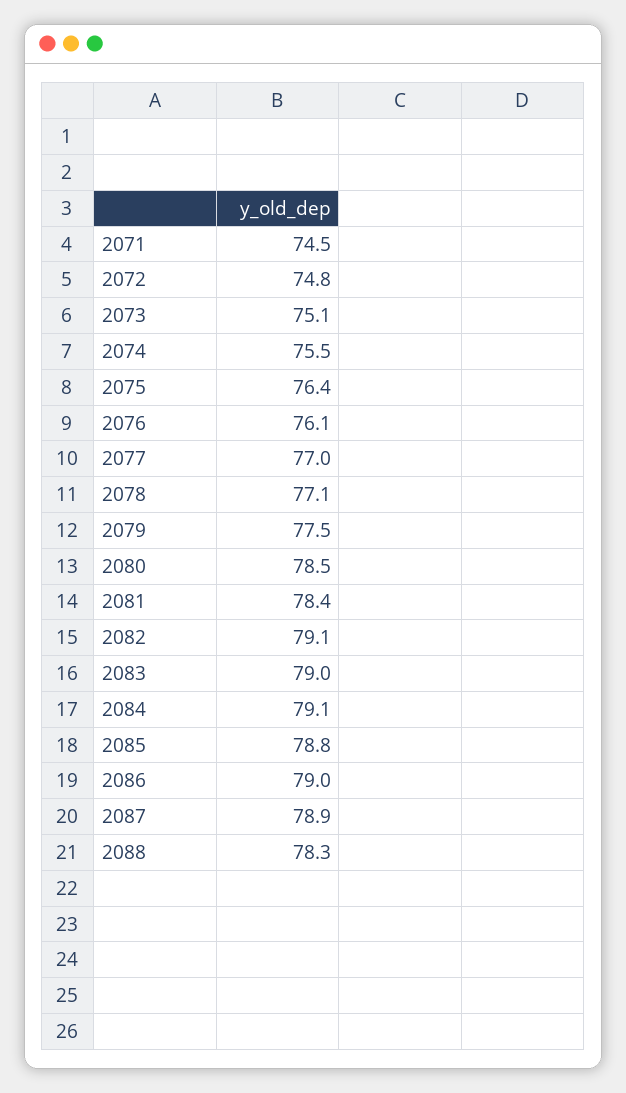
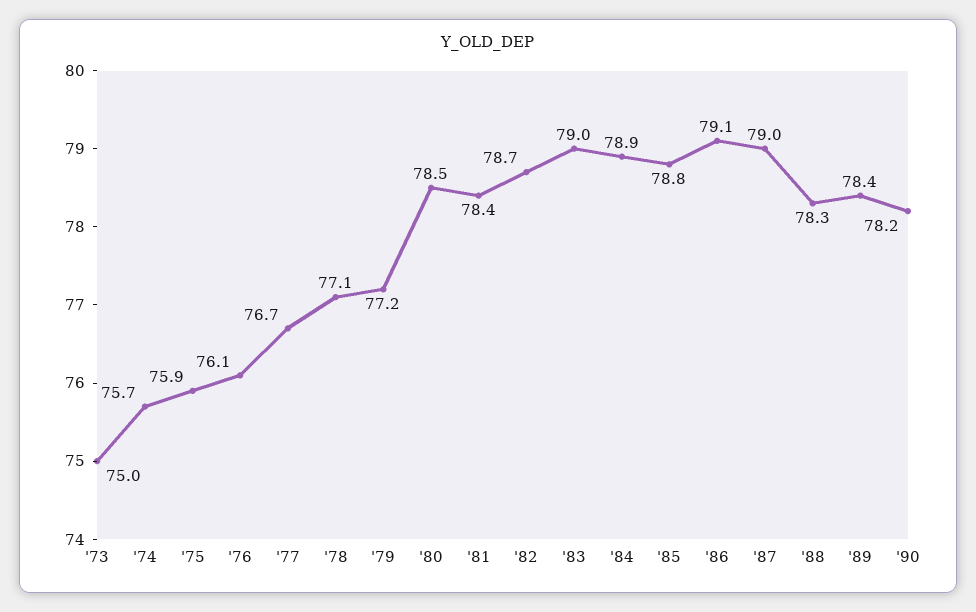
2071: 74.5 -> none
2072: 74.8 -> none
2073: 75.1 -> 75
2074: 75.5 -> 75.7
2075: 76.4 -> 75.9
2077: 77 -> 76.7
2079: 77.5 -> 77.2
2082: 79.1 -> 78.7
2084: 79.1 -> 78.9
2086: 79 -> 79.1
2087: 78.9 -> 79
'89: none -> 78.4
'90: none -> 78.2

